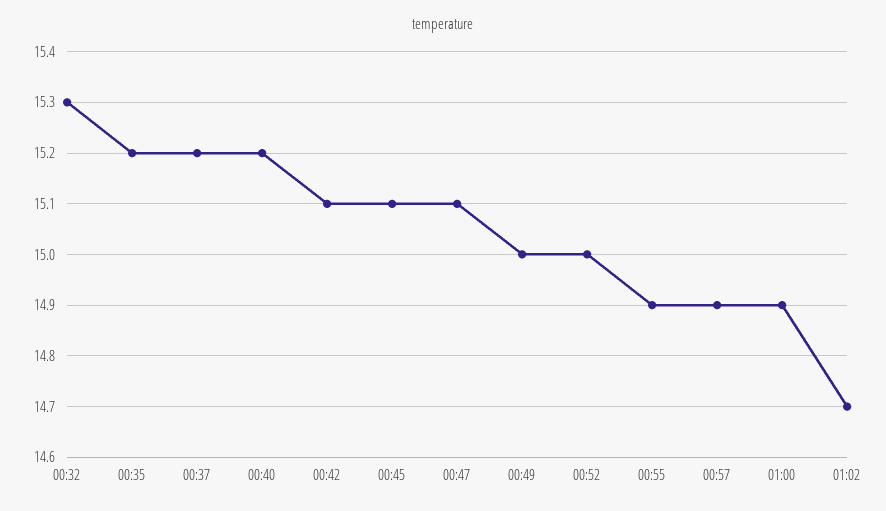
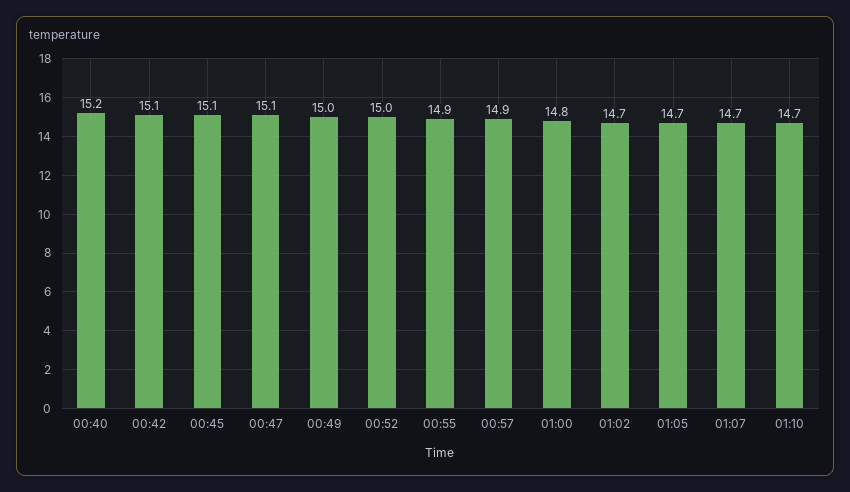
00:32: 15.3 -> none
00:35: 15.2 -> none
00:37: 15.2 -> none
01:00: 14.9 -> 14.8
01:05: none -> 14.7
01:07: none -> 14.7
01:10: none -> 14.7

